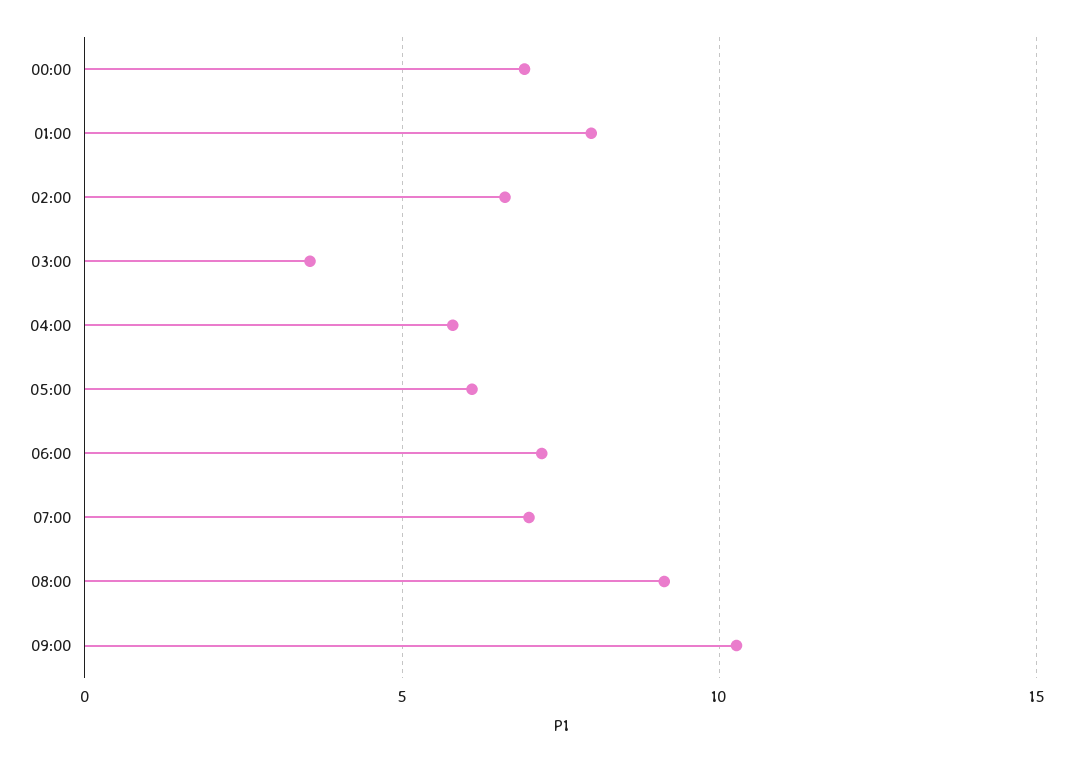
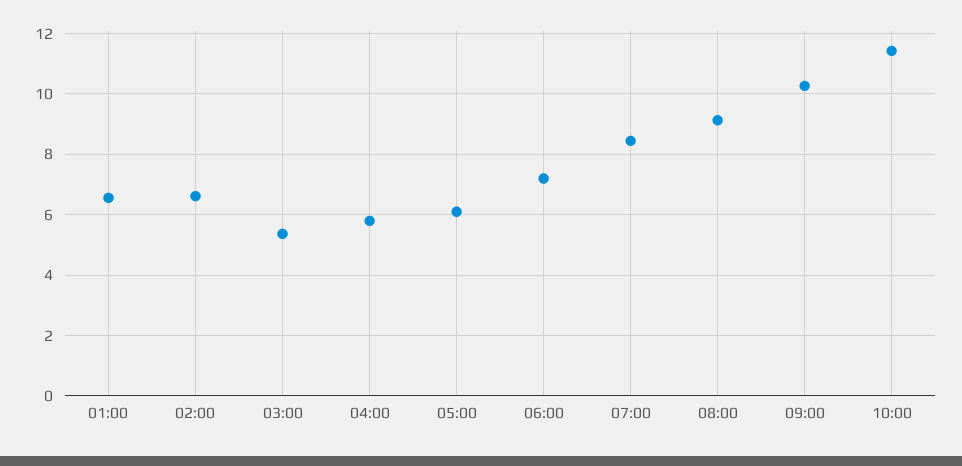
00:00: 7 -> none
01:00: 8 -> 6.6
03:00: 3.5 -> 5.4
07:00: 7 -> 8.4
10:00: none -> 11.4

